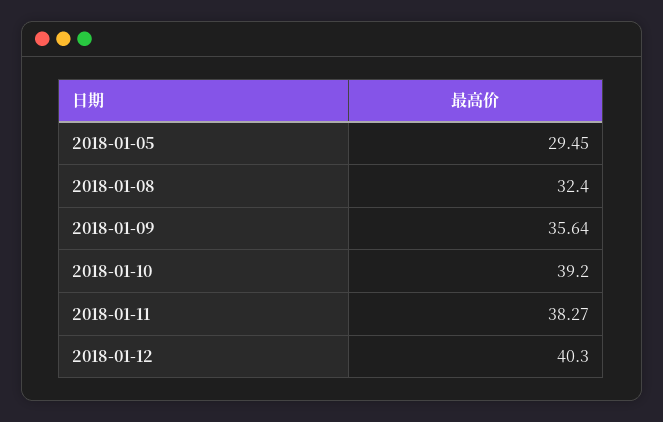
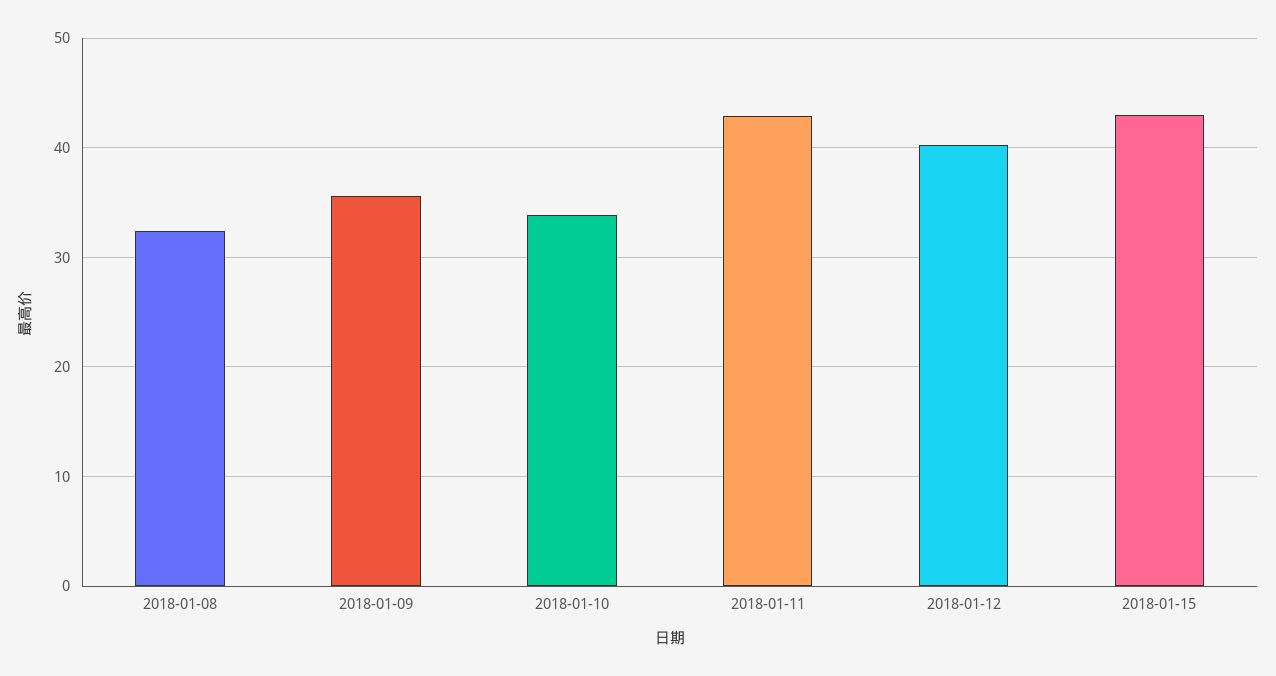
2018-01-05: 29.45 -> none
2018-01-10: 39.2 -> 34
2018-01-11: 38.27 -> 43
2018-01-15: none -> 43

